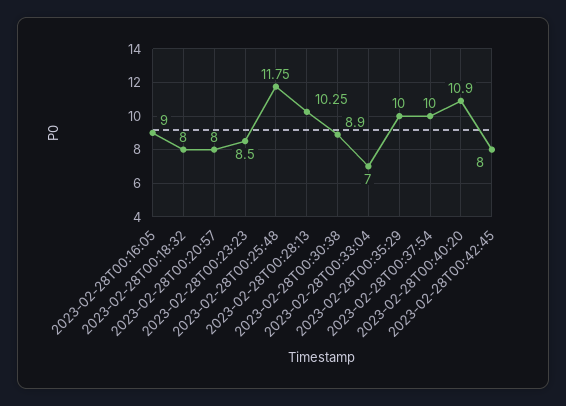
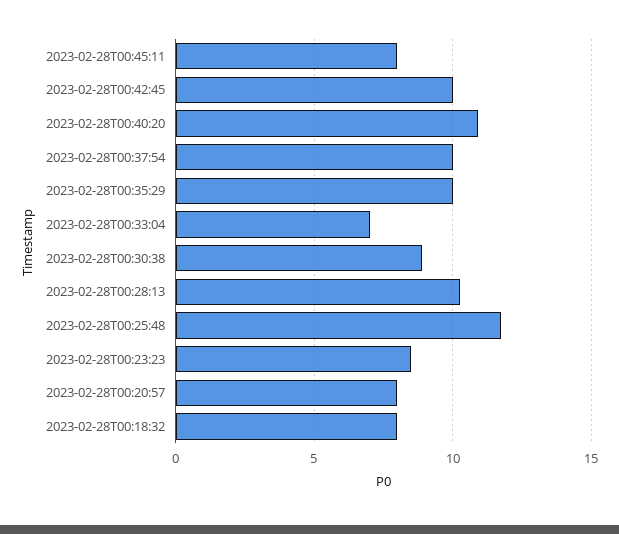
2023-02-28T00:16:05: 9 -> none
2023-02-28T00:42:45: 8 -> 10
2023-02-28T00:45:11: none -> 8

